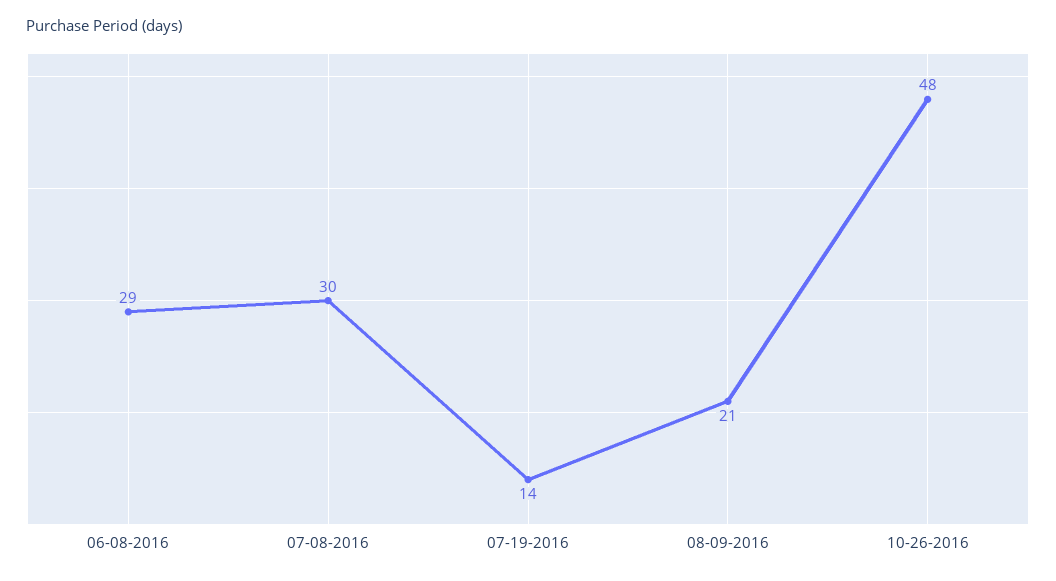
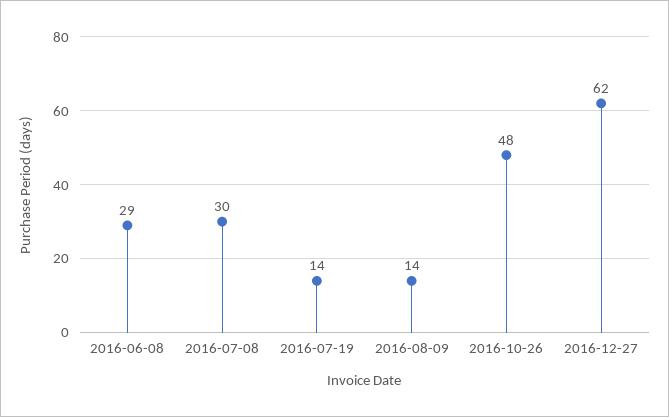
08-09-2016: 21 -> 14
2016-12-27: none -> 62

